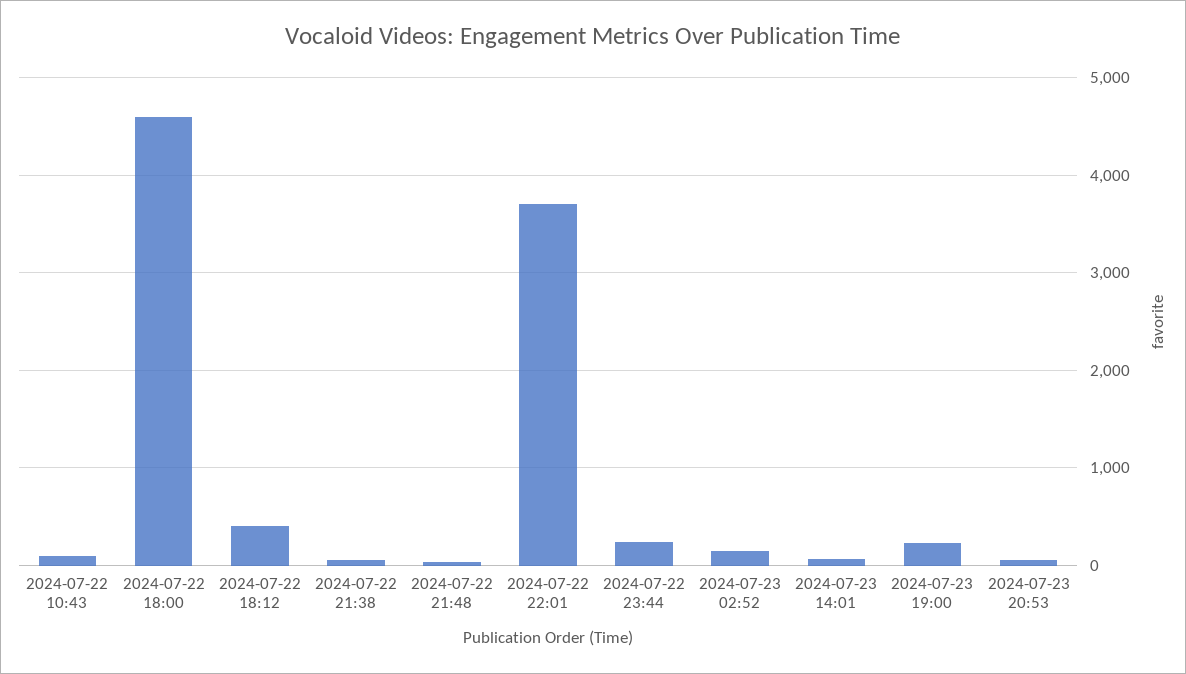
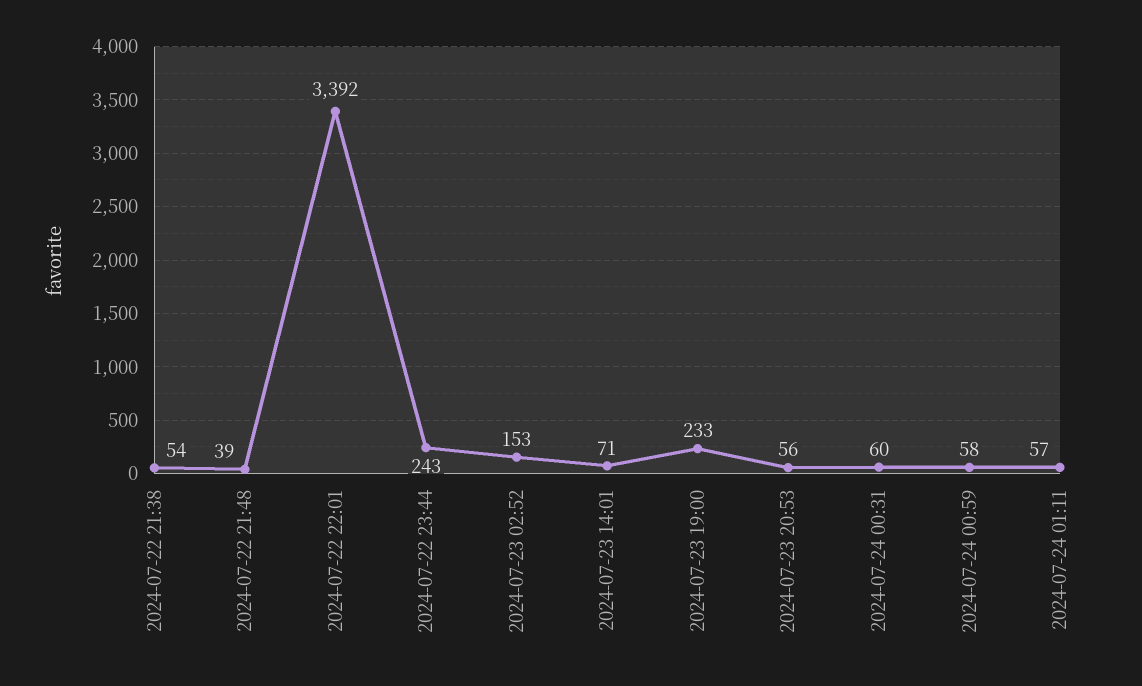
2024-07-22 10:43: 100 -> none
2024-07-22 18:00: 4600 -> none
2024-07-22 18:12: 400 -> none
2024-07-22 22:01: 3700 -> 3392
2024-07-24 00:31: none -> 60
2024-07-24 00:59: none -> 58
2024-07-24 01:11: none -> 57

